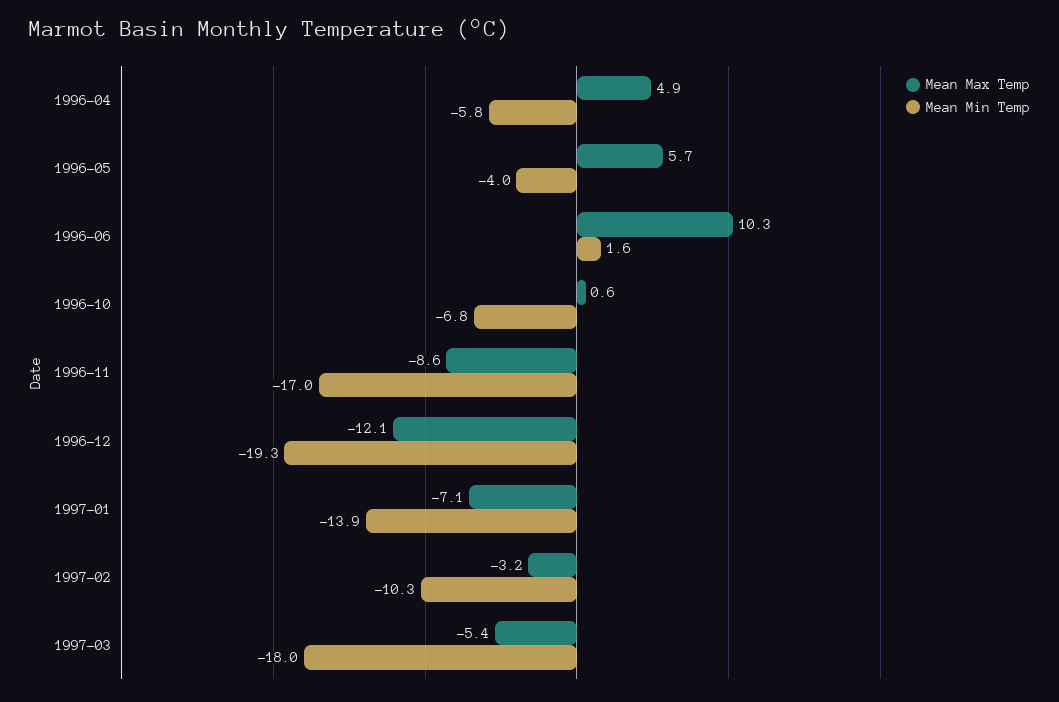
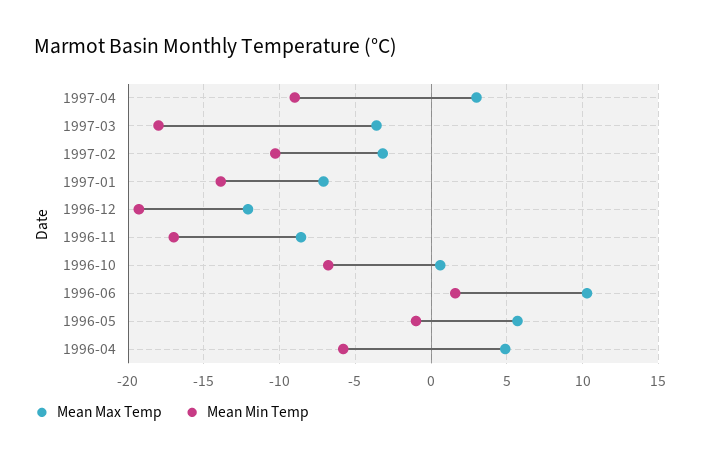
Mean Min Temp, 1996-05: -4 -> -1
Mean Max Temp, 1997-03: -5.4 -> -3.5
Mean Max Temp, 1997-04: none -> 3
Mean Min Temp, 1997-04: none -> -9

